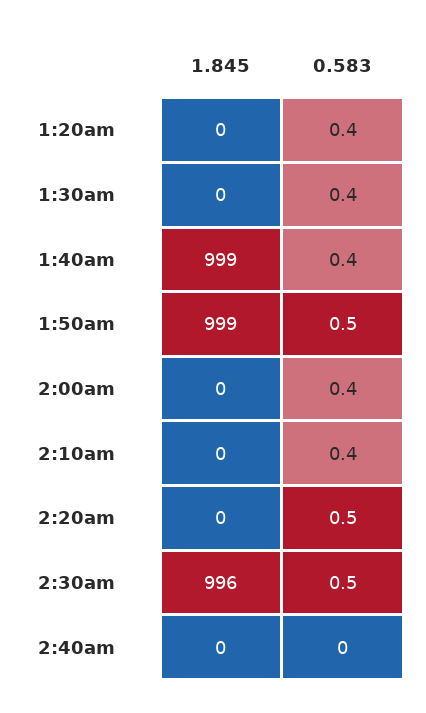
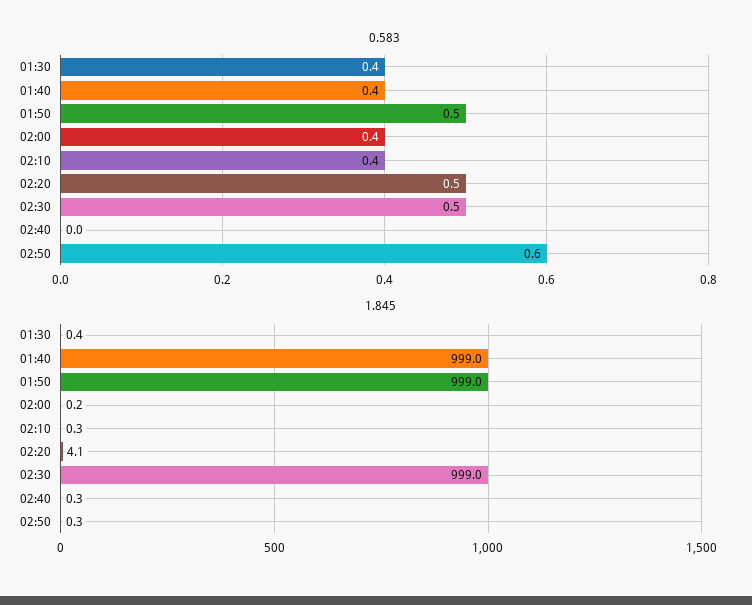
1.845, 1:20am: 0 -> none
0.583, 1:20am: 0.4 -> none
1.845, 2:20am: 0 -> 4.1
1.845, 2:30am: 996 -> 999
0.583, 02:50: none -> 0.6
1.845, 02:50: none -> 0.3

